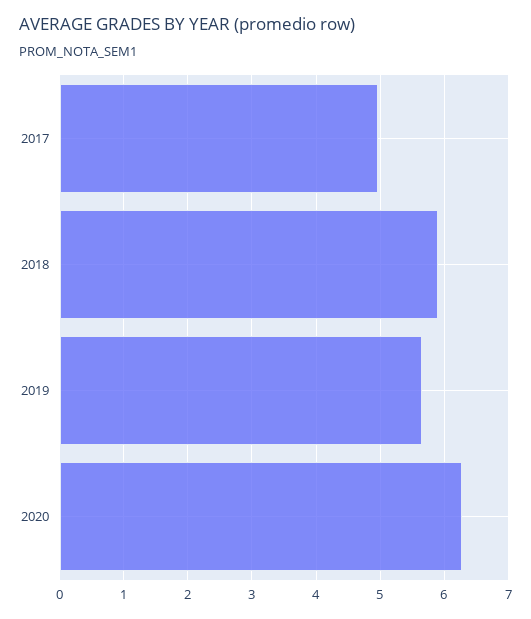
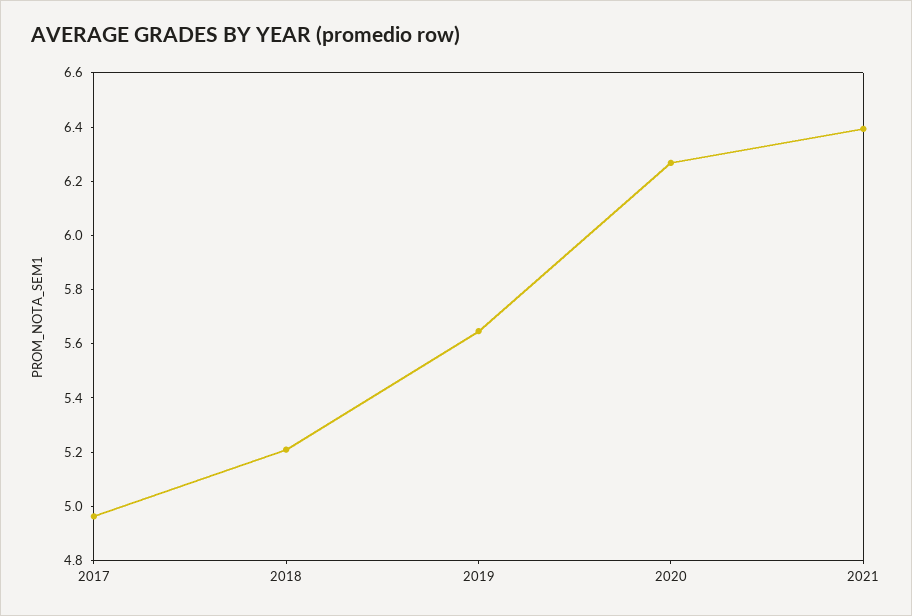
2018: 5.9 -> 5.2
2021: none -> 6.4

